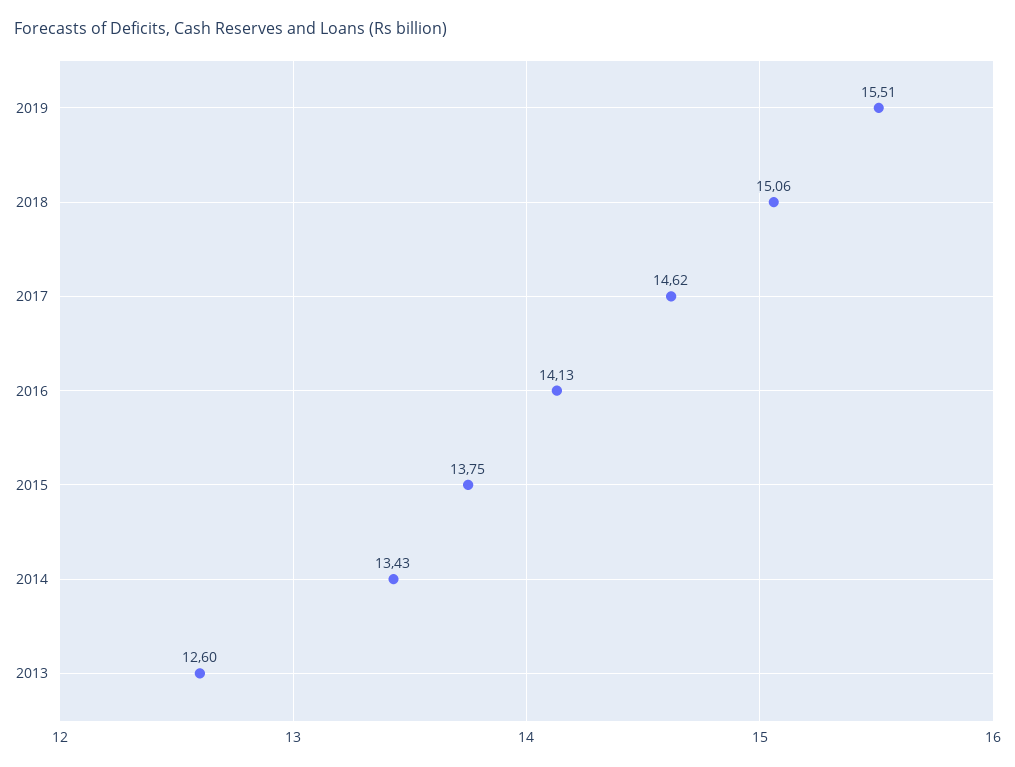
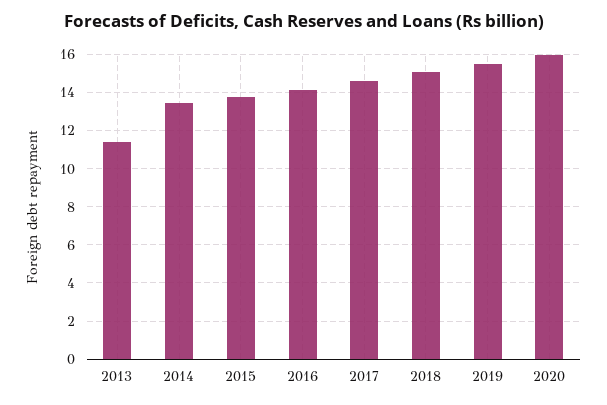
2013: 12.6 -> 11.5
2020: none -> 16

